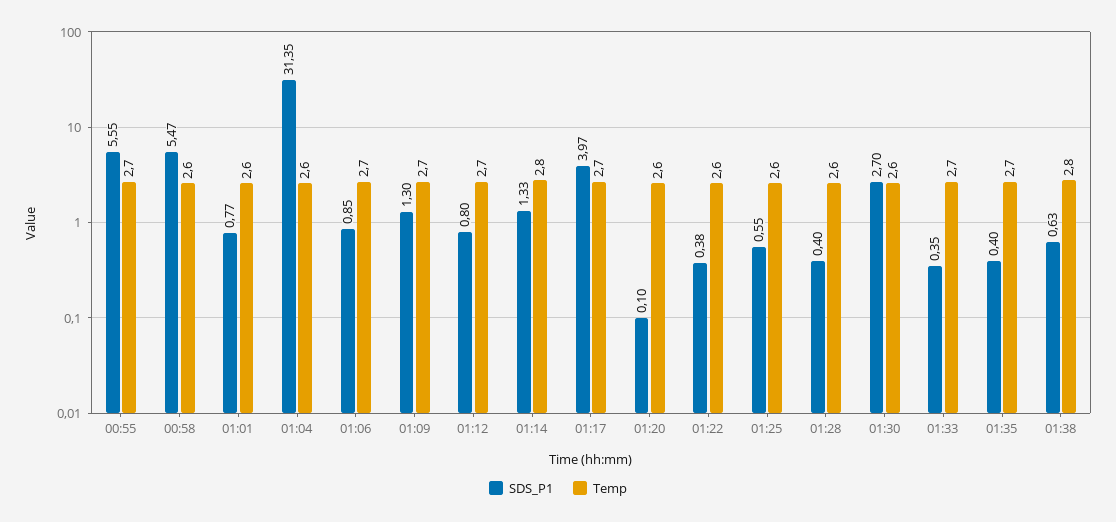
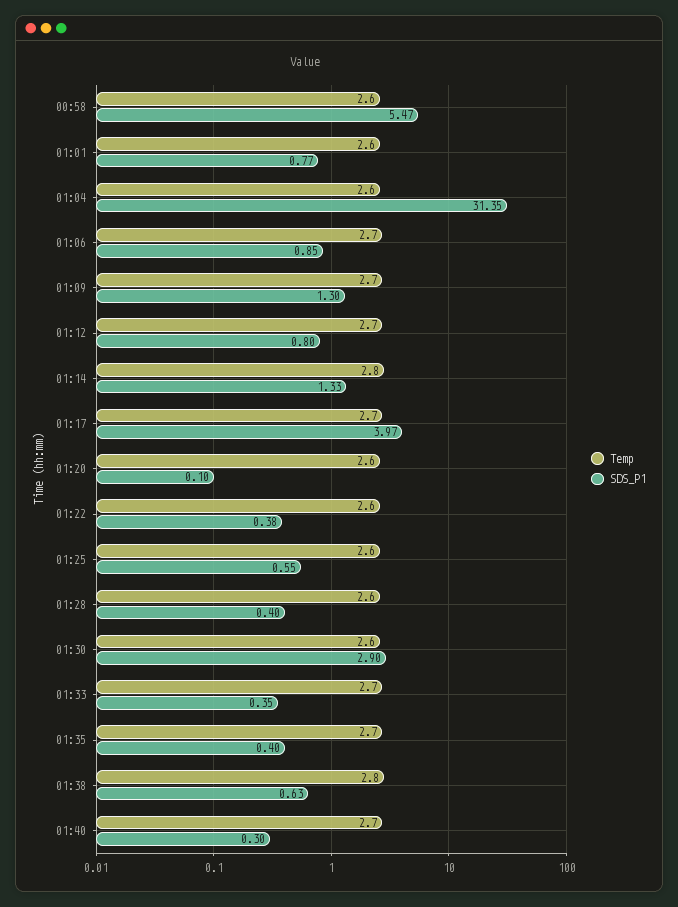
SDS_P1, 00:55: 5.55 -> none
Temp, 00:55: 2.7 -> none
SDS_P1, 01:30: 2.7 -> 2.9
Temp, 01:40: none -> 2.7
SDS_P1, 01:40: none -> 0.3

